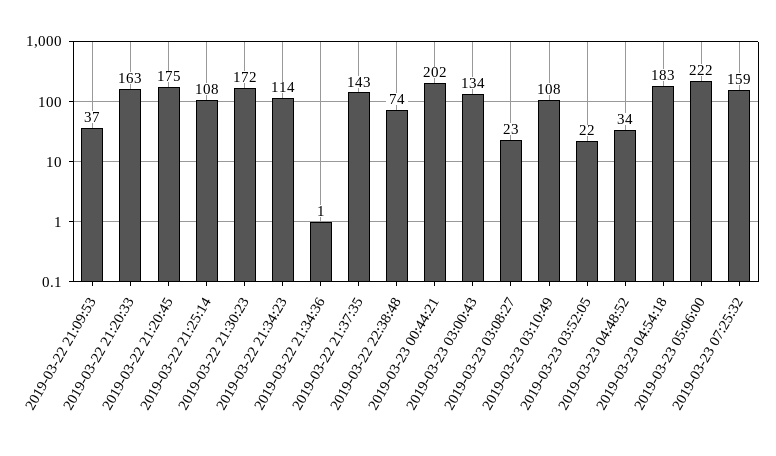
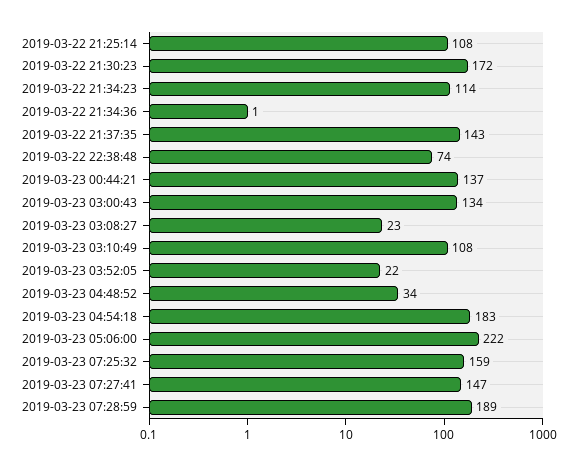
2019-03-22 21:09:53: 37 -> none
2019-03-22 21:20:33: 163 -> none
2019-03-22 21:20:45: 175 -> none
2019-03-23 00:44:21: 202 -> 137
2019-03-23 07:27:41: none -> 147
2019-03-23 07:28:59: none -> 189

